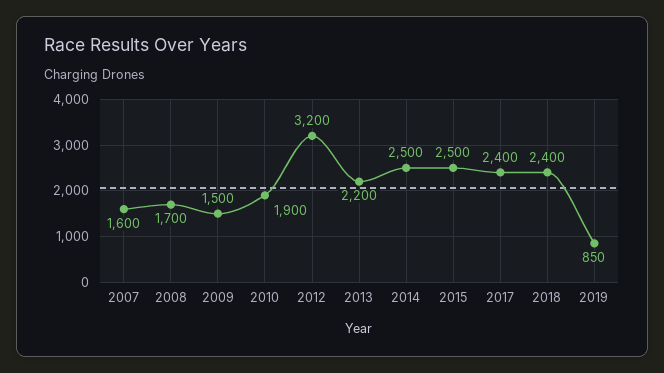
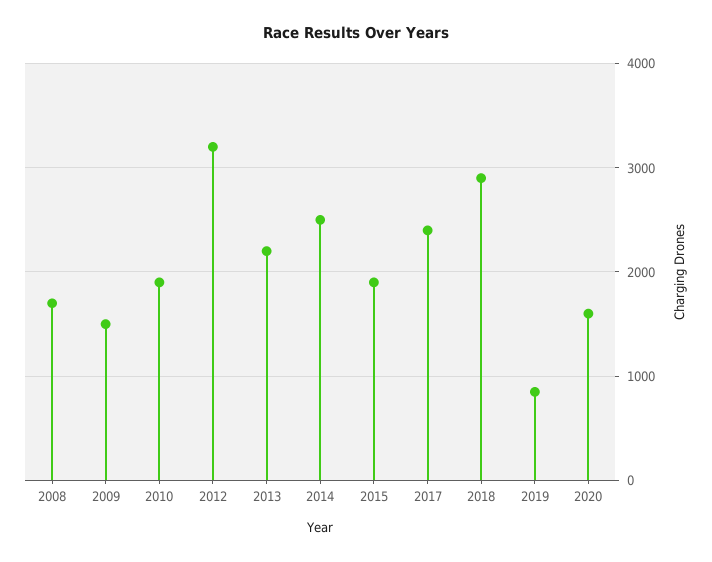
2007: 1600 -> none
2015: 2500 -> 1900
2018: 2400 -> 2900
2020: none -> 1600

